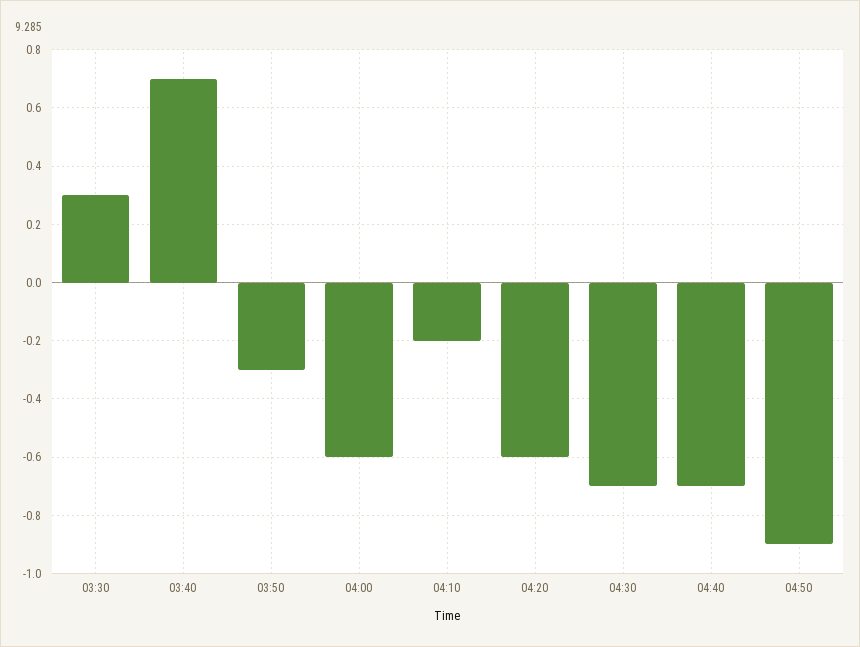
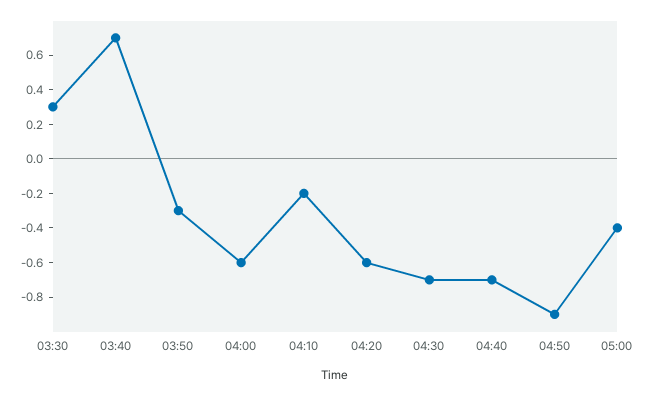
05:00: none -> -0.4

